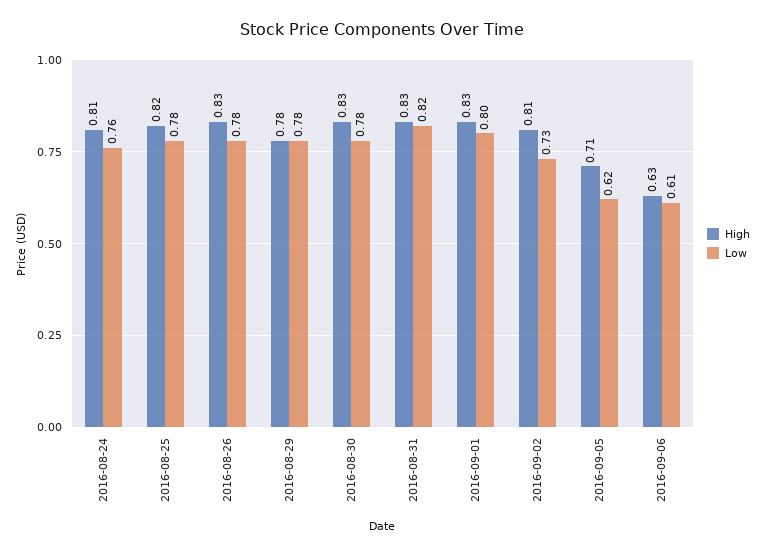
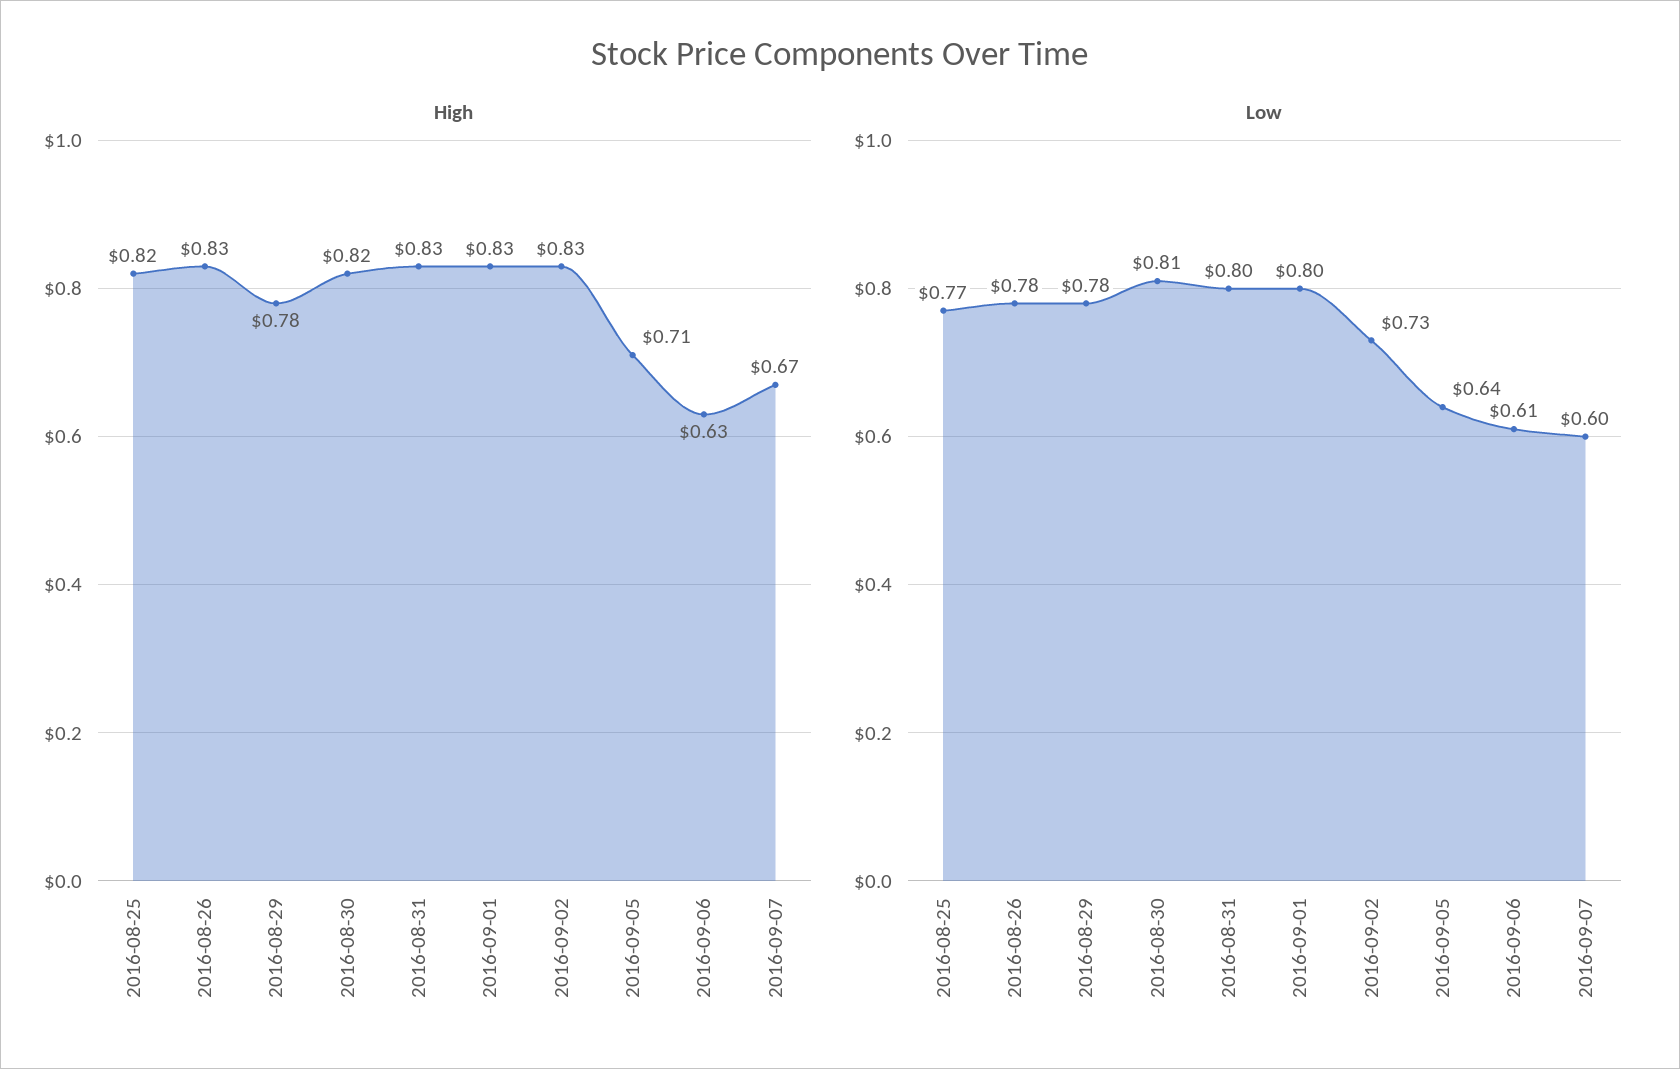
High, 2016-08-24: 0.81 -> none
Low, 2016-08-24: 0.76 -> none
Low, 2016-08-25: 0.78 -> 0.77
High, 2016-08-30: 0.83 -> 0.82
Low, 2016-08-30: 0.78 -> 0.81
Low, 2016-08-31: 0.82 -> 0.8
High, 2016-09-02: 0.81 -> 0.83
Low, 2016-09-05: 0.62 -> 0.64
High, 2016-09-07: none -> 0.67
Low, 2016-09-07: none -> 0.6

